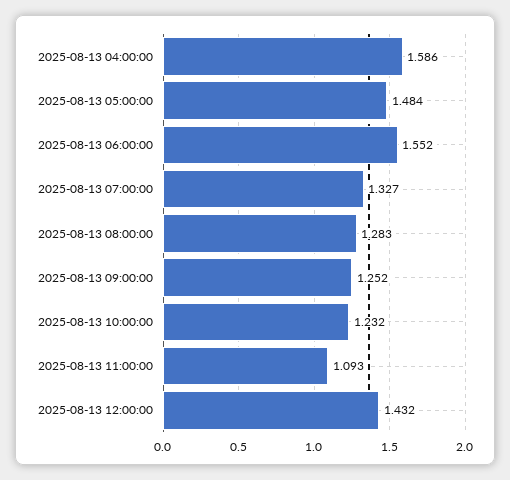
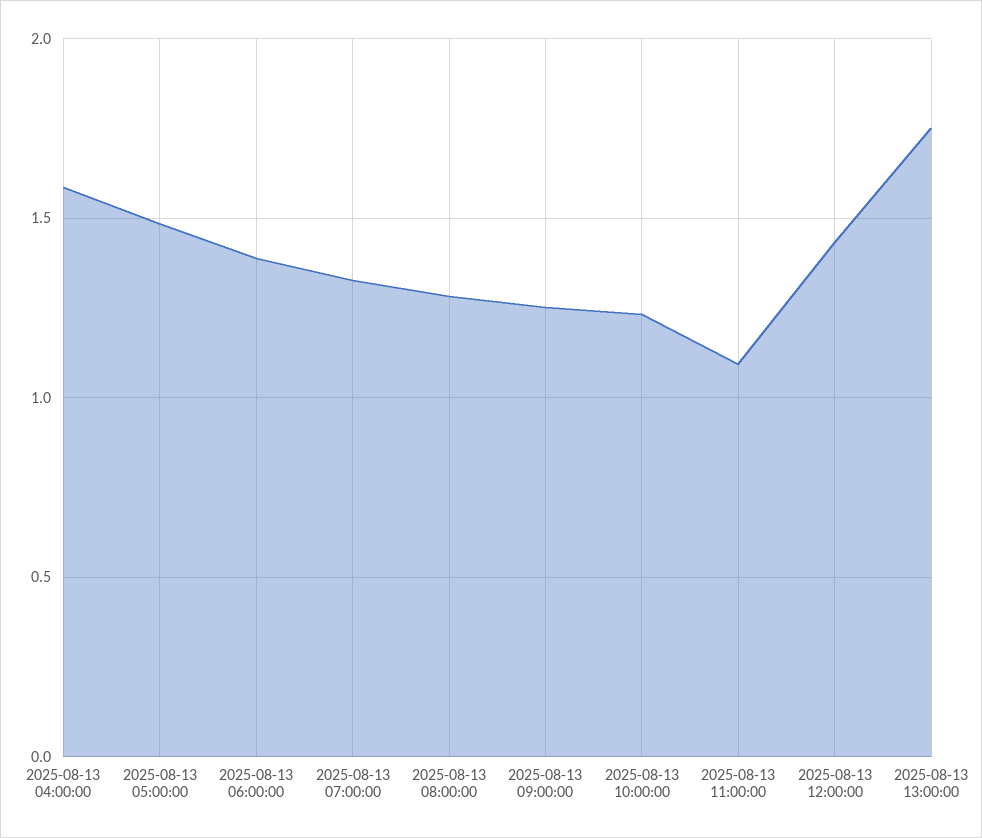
2025-08-13 06:00:00: 1.552 -> 1.4
2025-08-13 13:00:00: none -> 1.75

